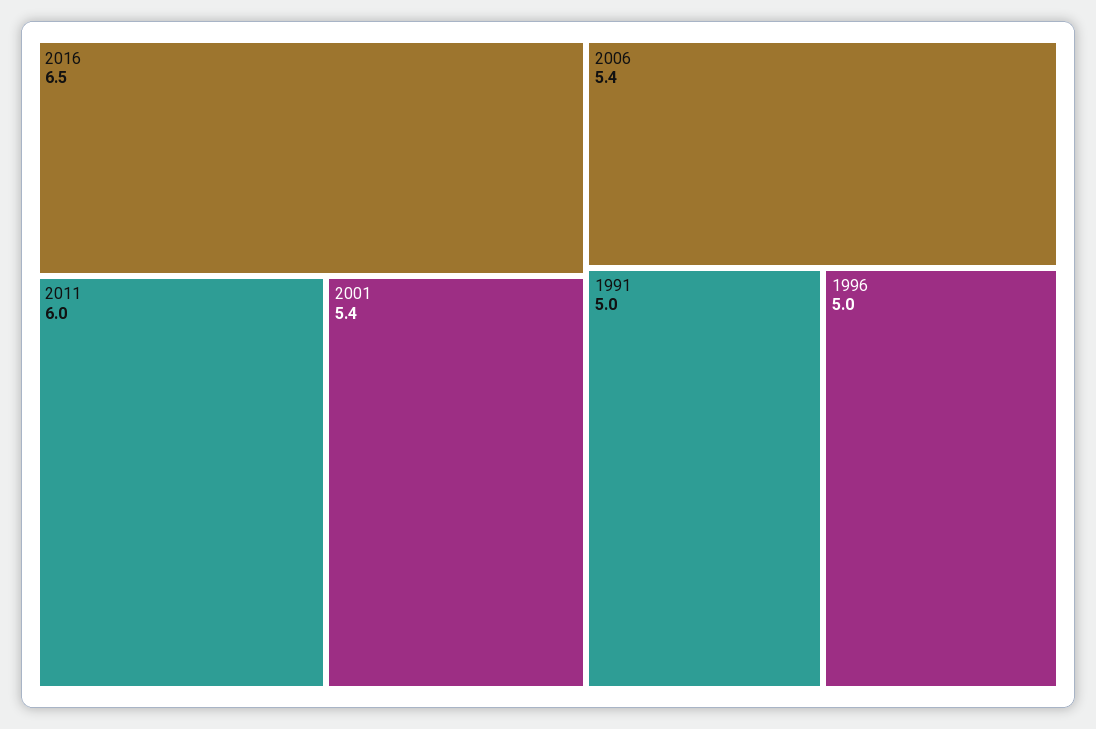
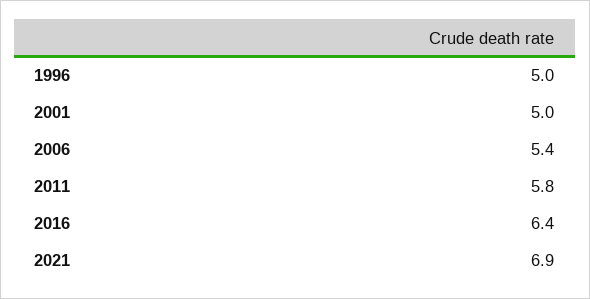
2016: 6.5 -> 6.4
2011: 6 -> 5.8
2001: 5.4 -> 5
1991: 5 -> none
2021: none -> 6.9

